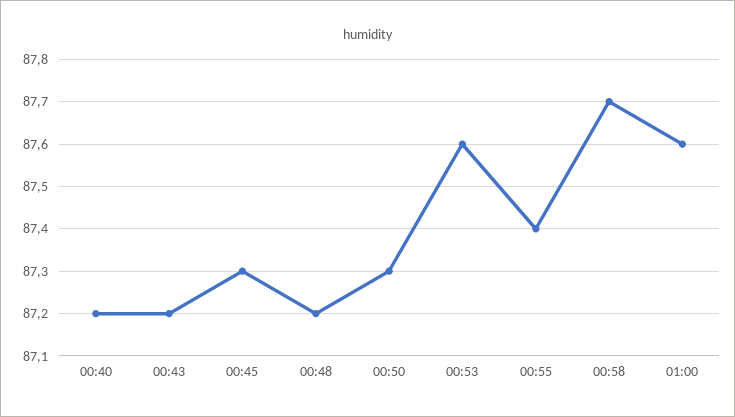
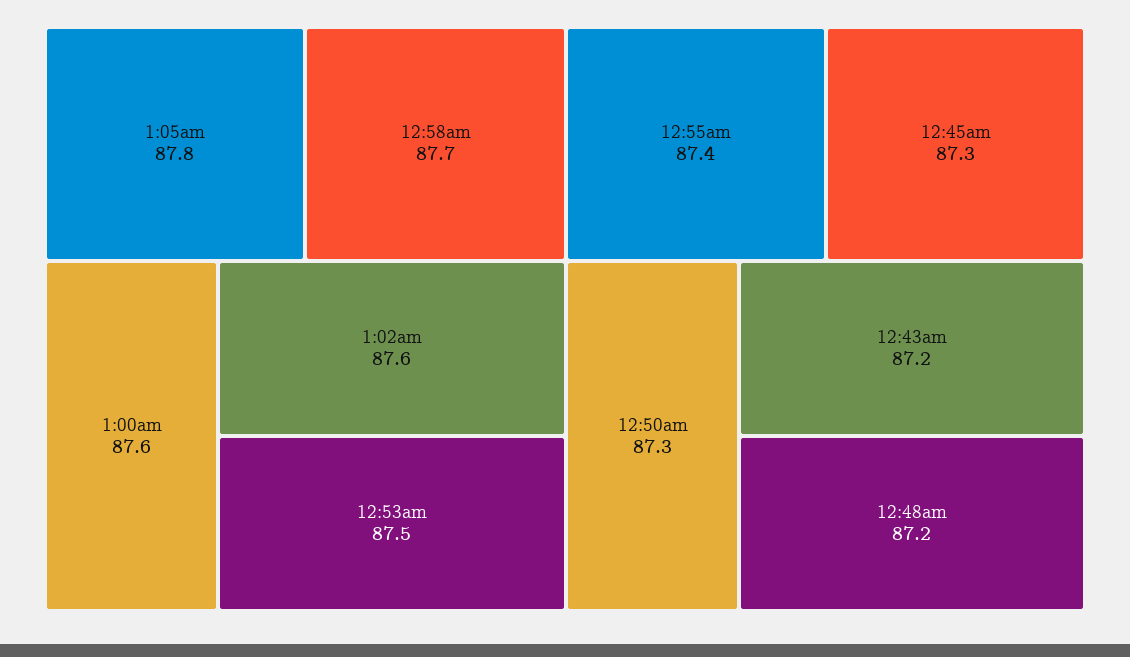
00:40: 87.2 -> none
00:53: 87.6 -> 87.5
1:05am: none -> 87.8
1:02am: none -> 87.6

